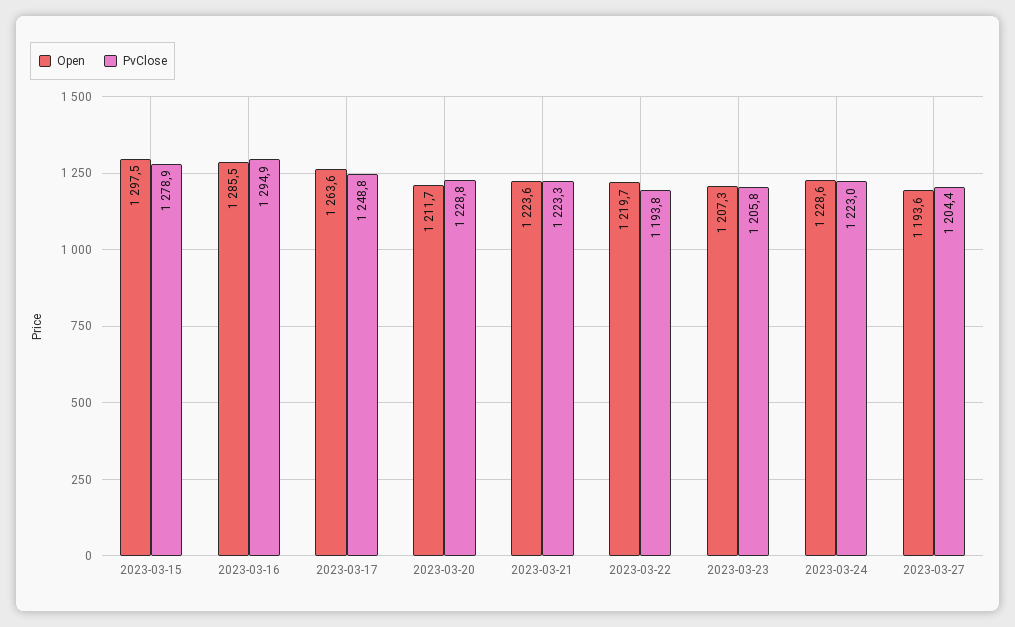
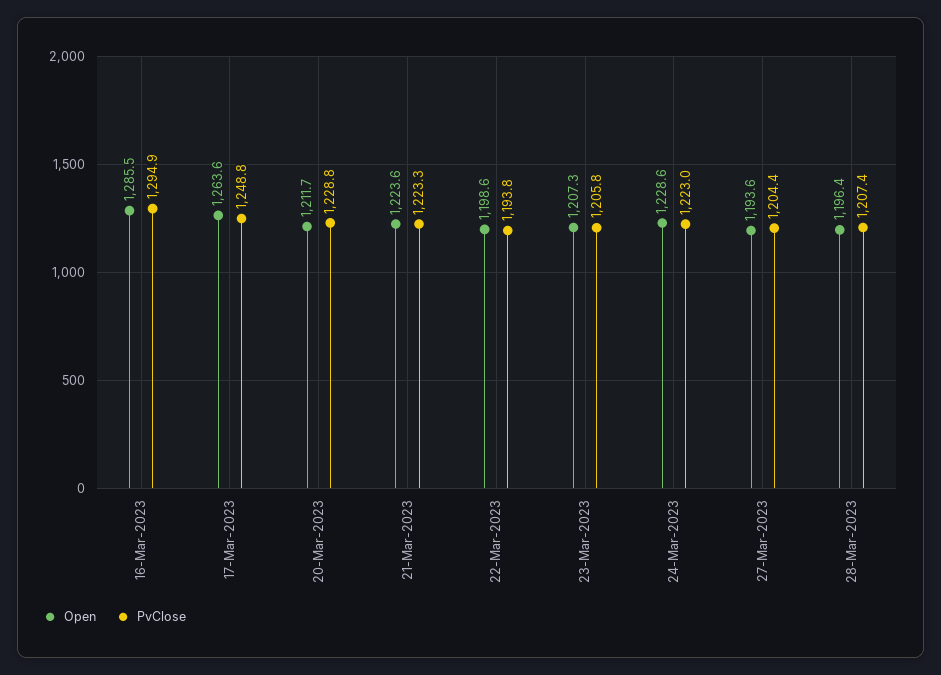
Open, 2023-03-15: 1297.5 -> none
PvClose, 2023-03-15: 1278.9 -> none
Open, 2023-03-22: 1219.7 -> 1198.6
Open, 28-Mar-2023: none -> 1196.4
PvClose, 28-Mar-2023: none -> 1207.4

